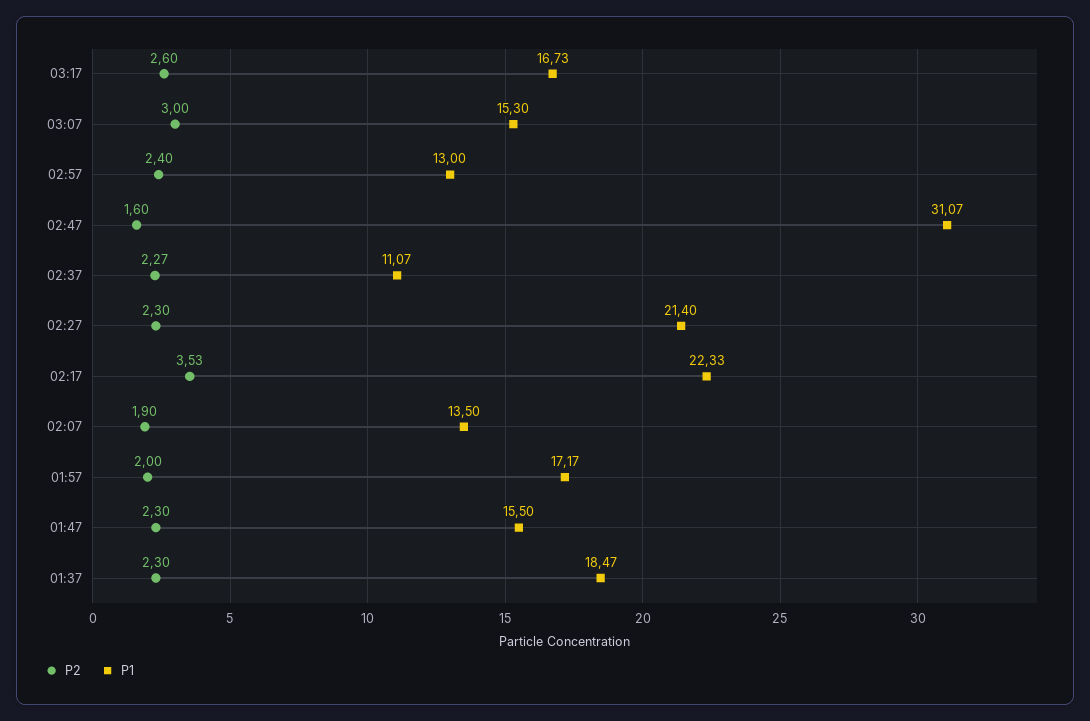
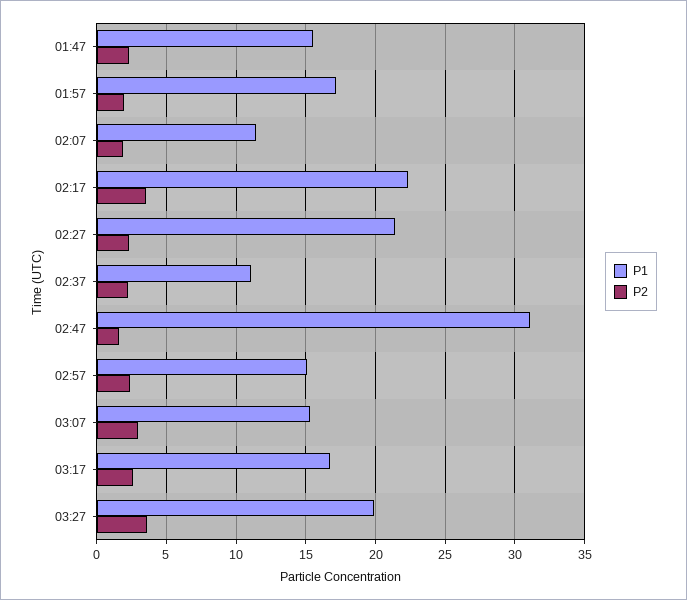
P1, 02:57: 13 -> 15
P1, 02:07: 13.5 -> 11.5
P2, 01:37: 2.3 -> none
P1, 01:37: 18.47 -> none
P1, 03:27: none -> 20
P2, 03:27: none -> 3.5

